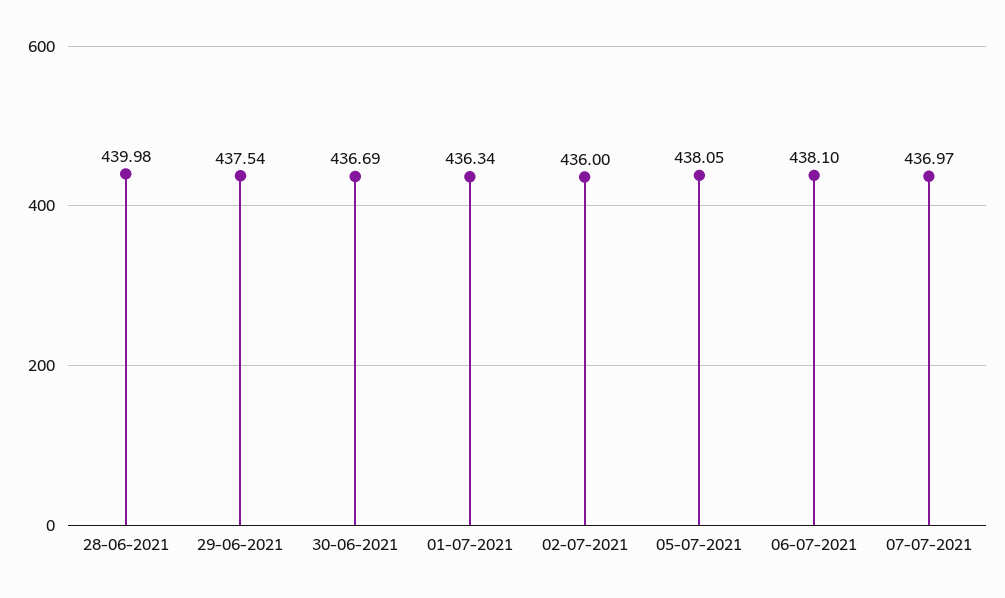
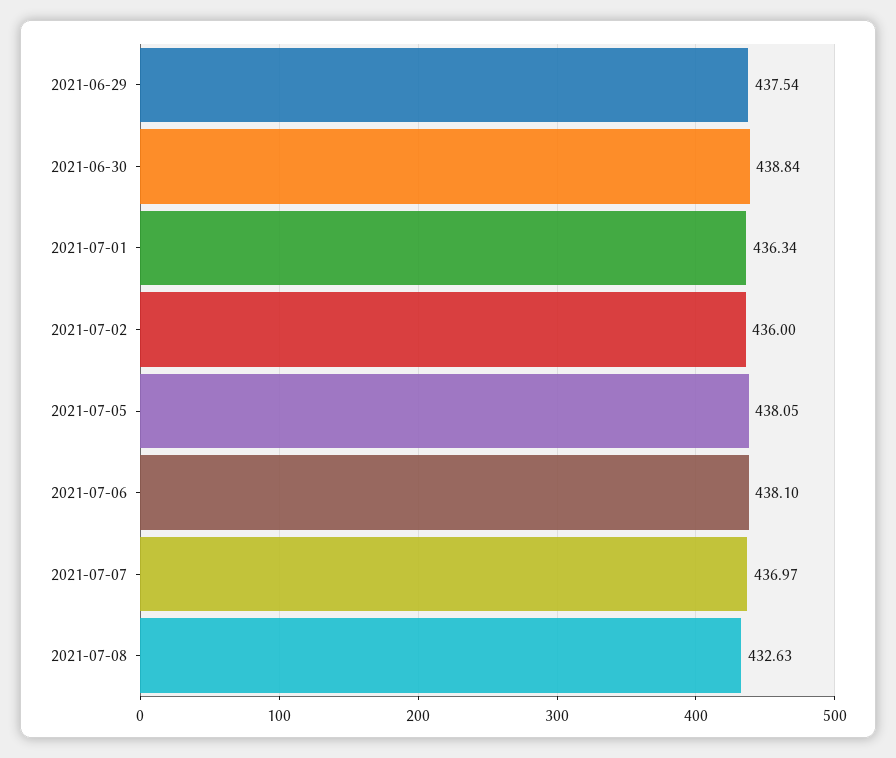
28-06-2021: 439.98 -> none
30-06-2021: 436.69 -> 438.84
2021-07-08: none -> 432.63

